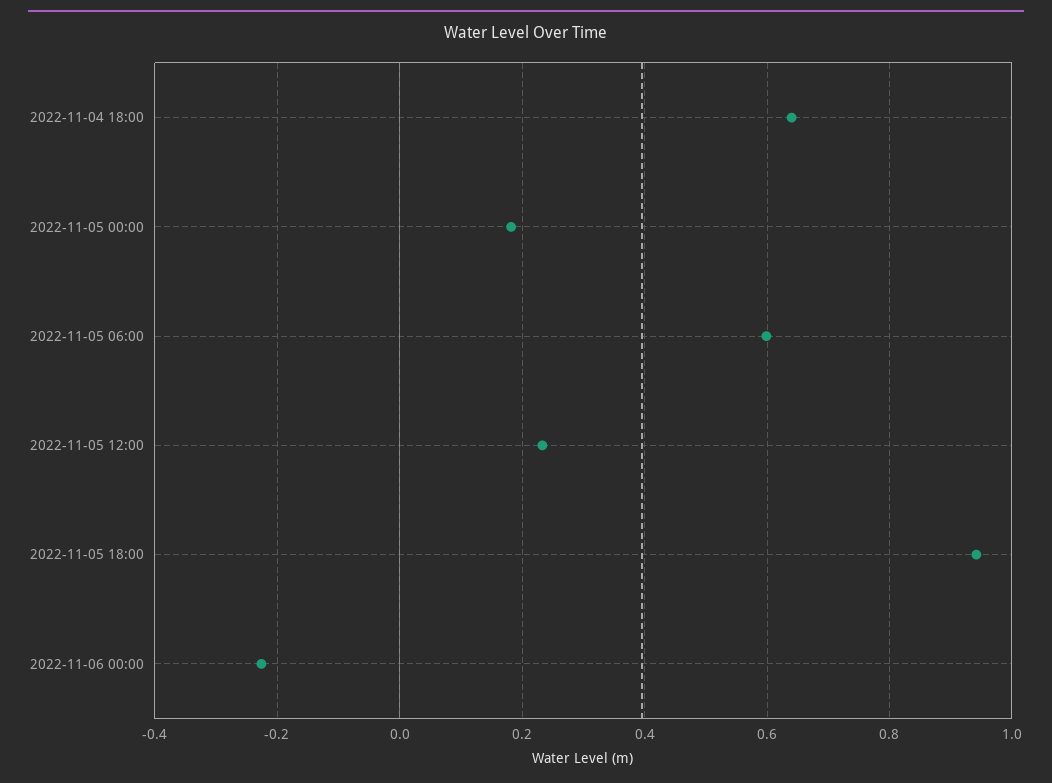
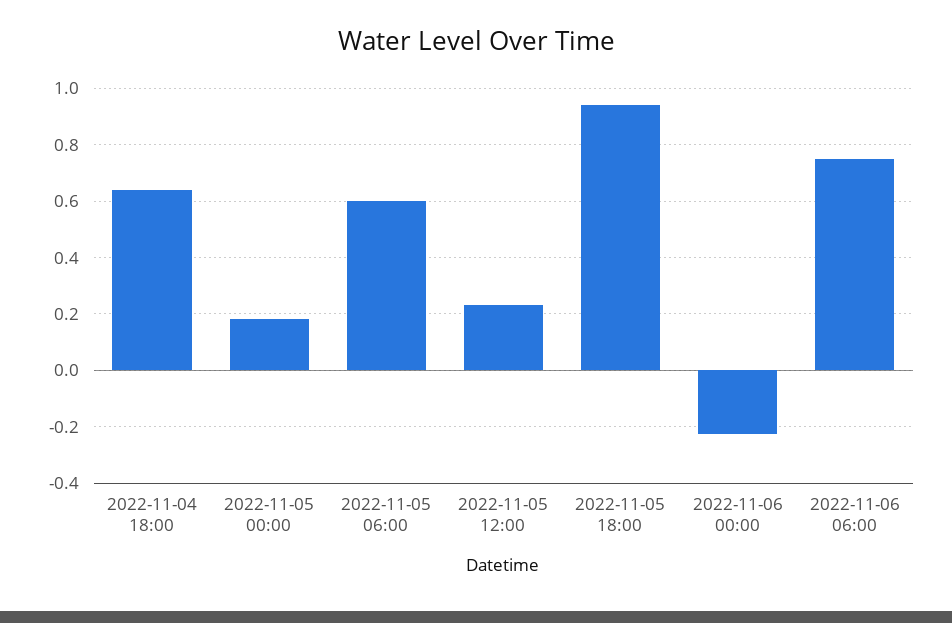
2022-11-06 06:00: none -> 0.75

